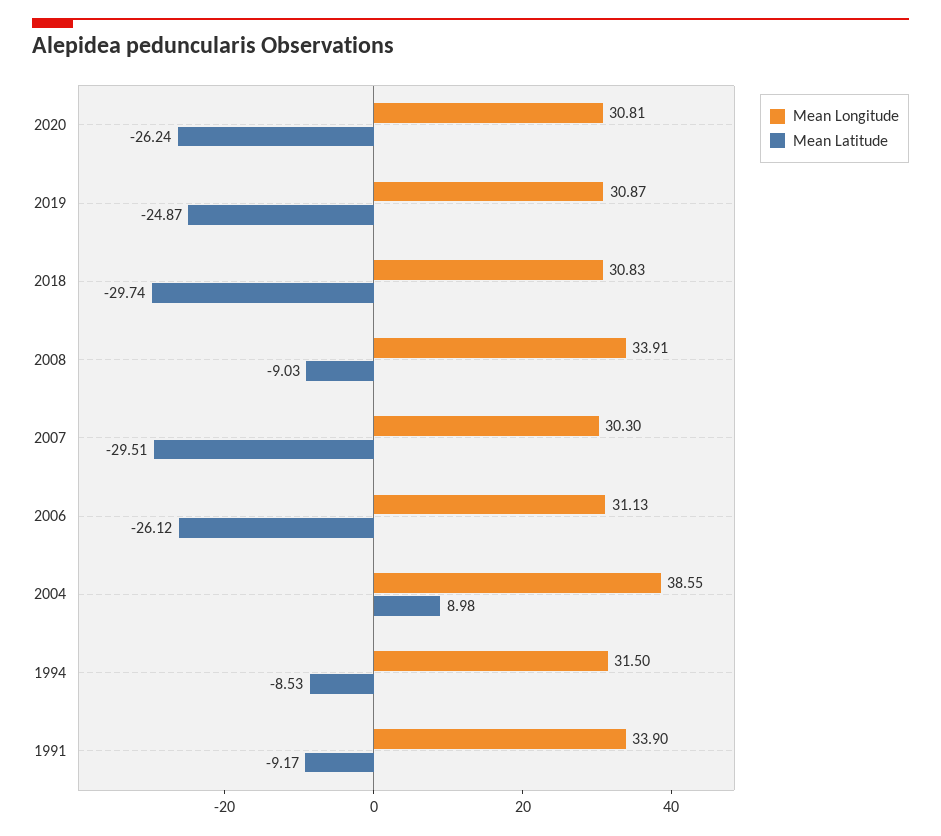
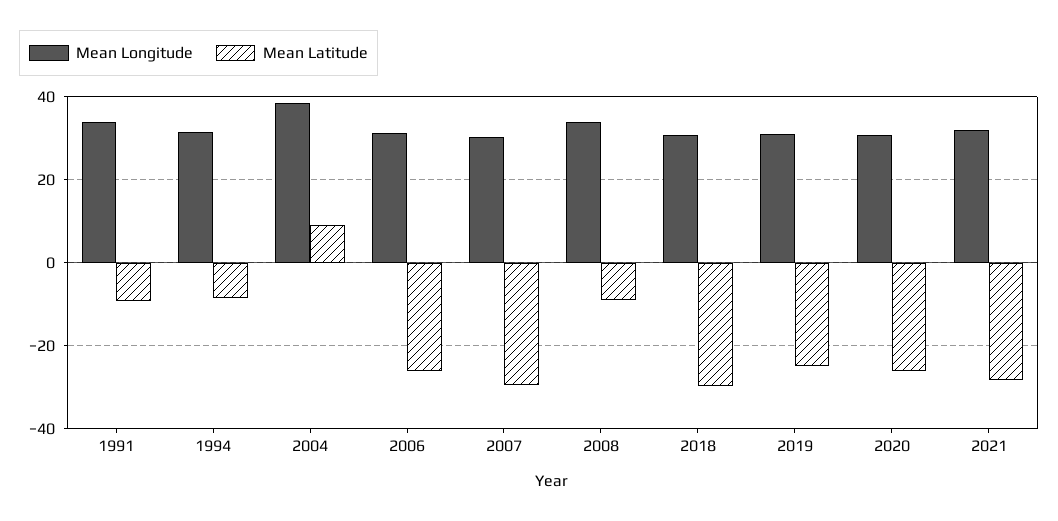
Mean Longitude, 2021: none -> 32
Mean Latitude, 2021: none -> -28

